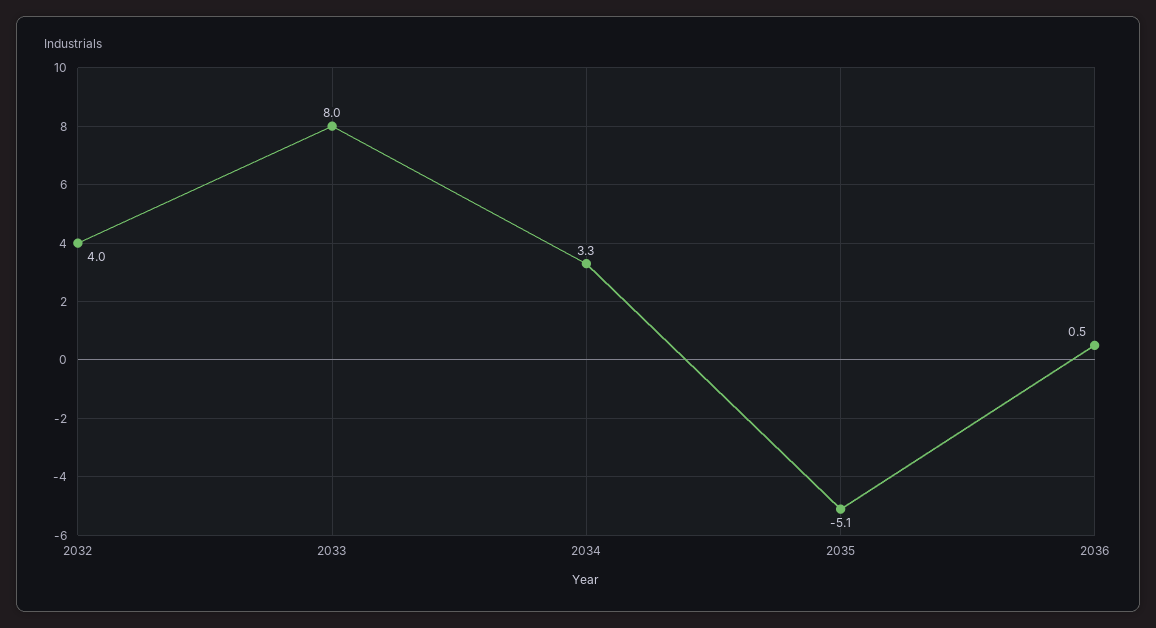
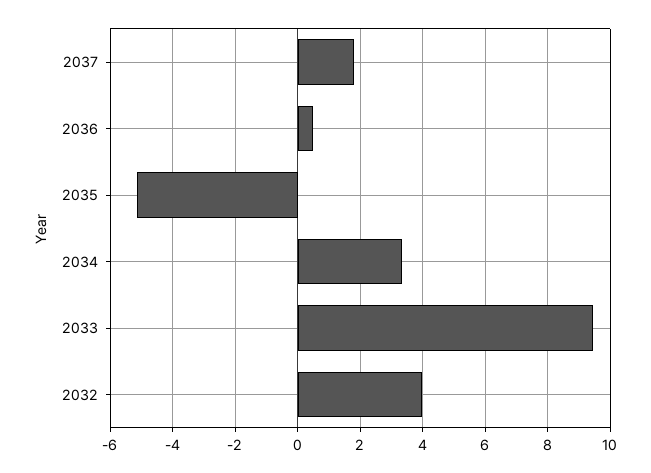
2033: 8 -> 9.4
2037: none -> 1.8

